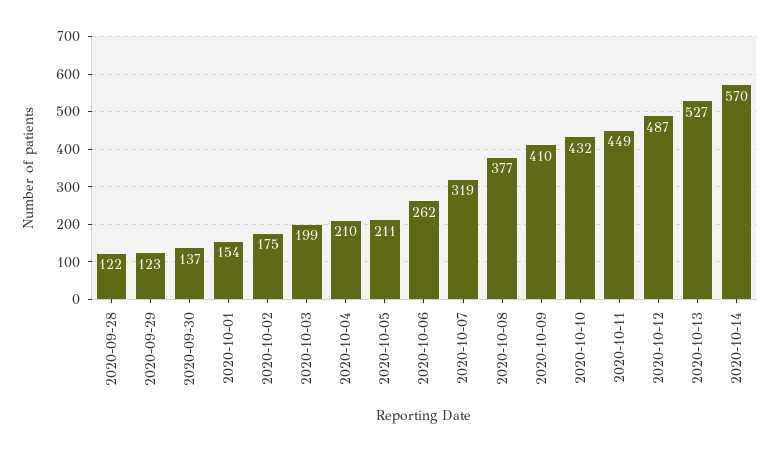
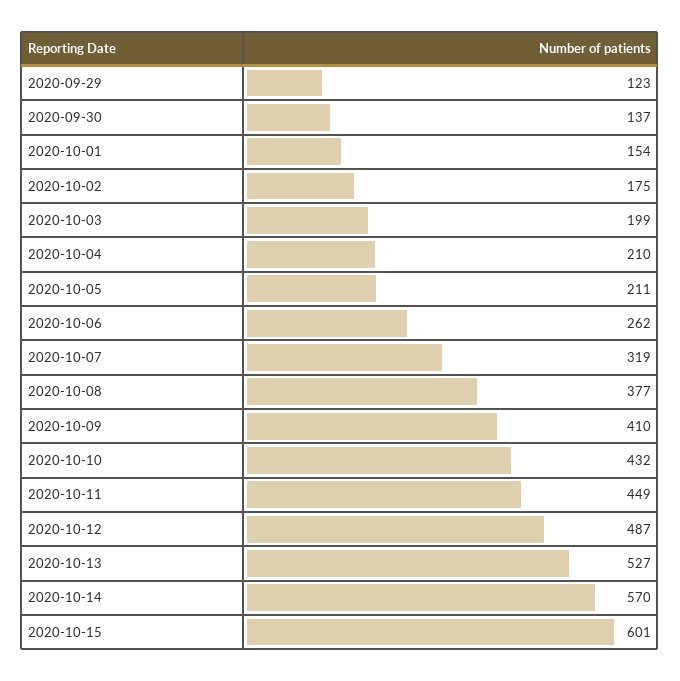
2020-09-28: 122 -> none
2020-10-15: none -> 601

